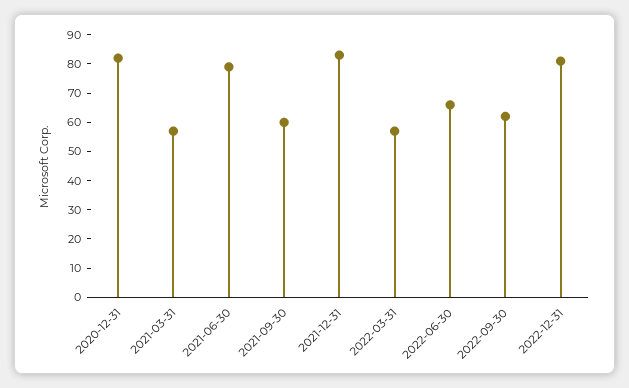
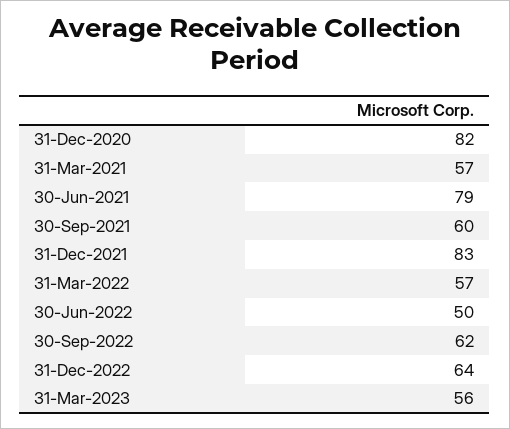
2022-06-30: 65 -> 50
2022-12-31: 80 -> 64
31-Mar-2023: none -> 56

